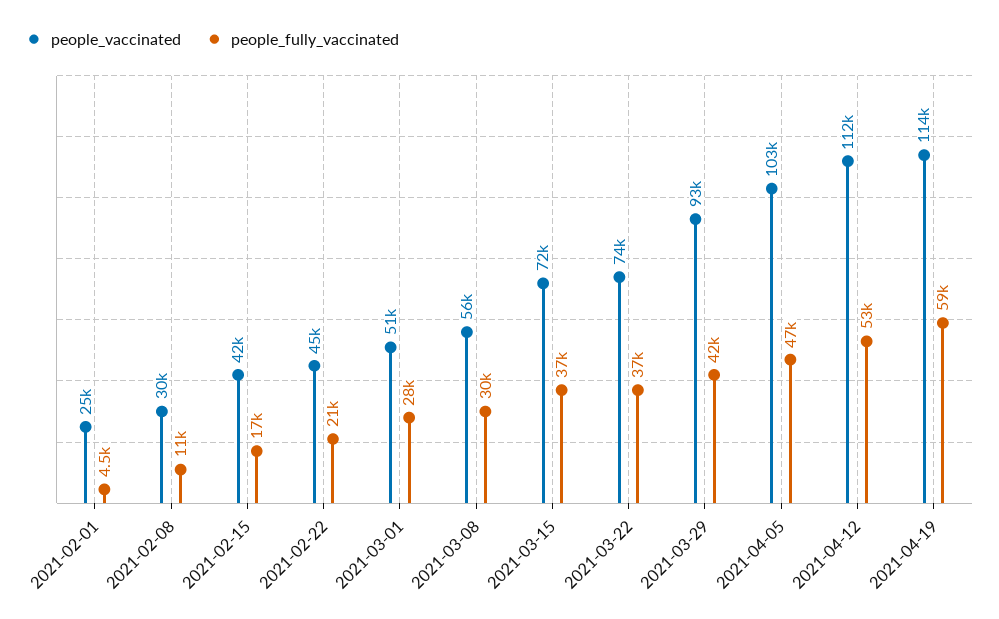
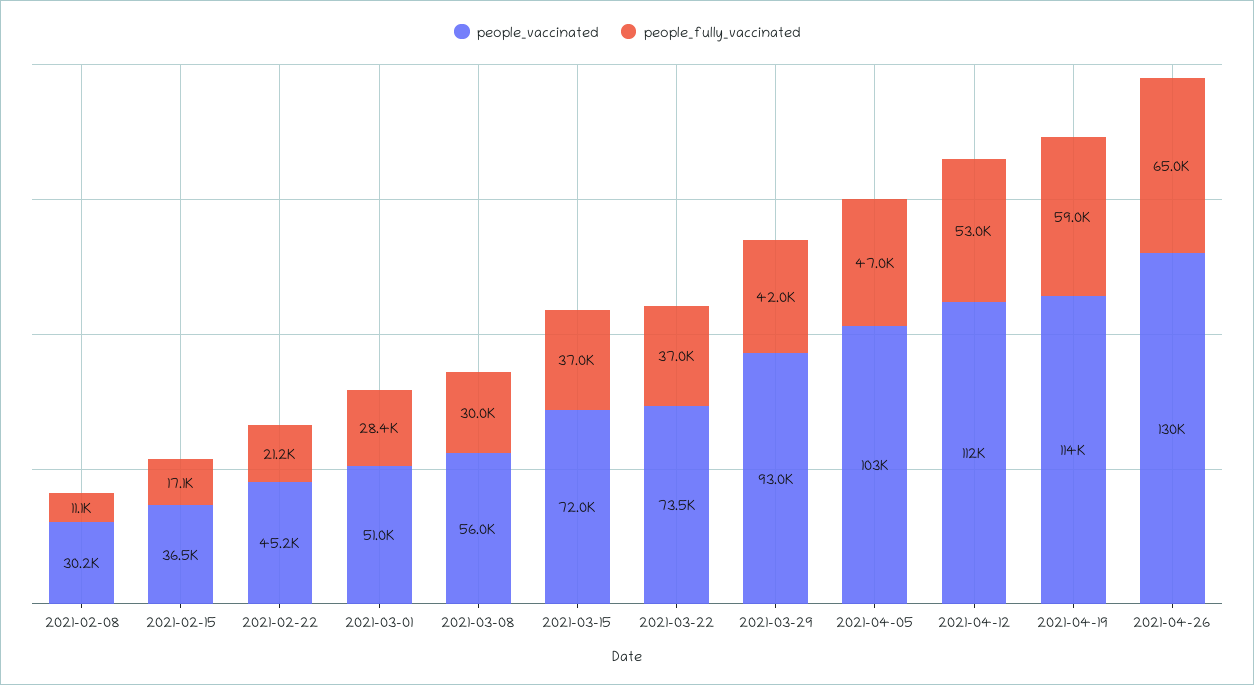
people_vaccinated, 2021-02-01: 25000 -> none
people_fully_vaccinated, 2021-02-01: 4500 -> none
people_vaccinated, 2021-02-15: 42000 -> 36500
people_vaccinated, 2021-04-26: none -> 130000
people_fully_vaccinated, 2021-04-26: none -> 65000

